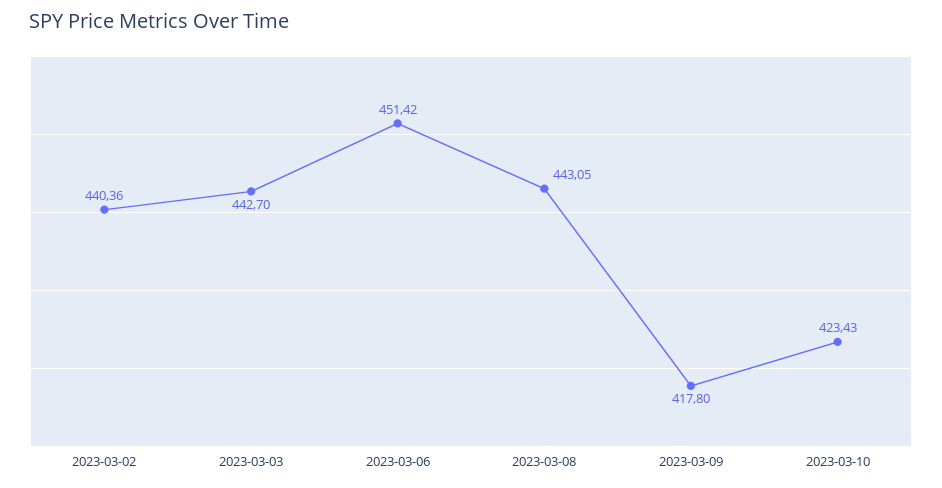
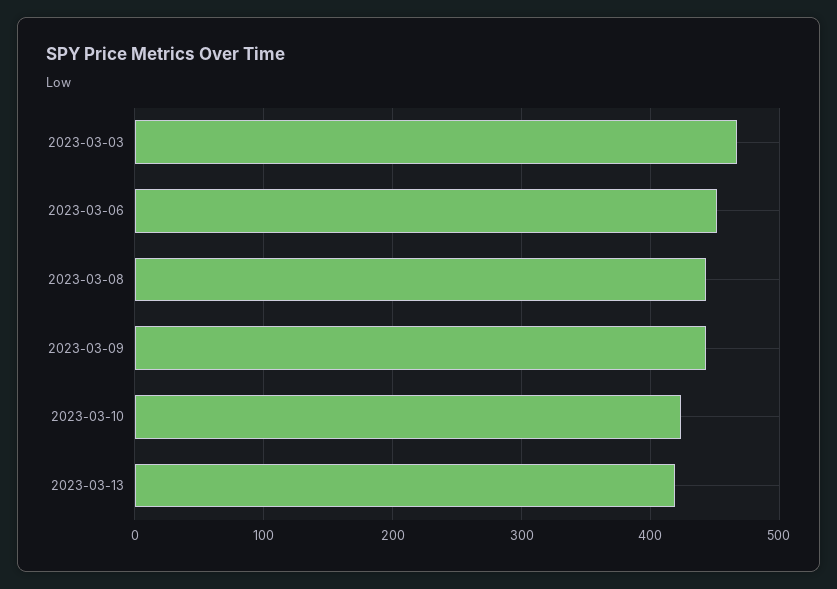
2023-03-02: 440.36 -> none
2023-03-03: 442.7 -> 470
2023-03-09: 417.8 -> 440
2023-03-13: none -> 420

